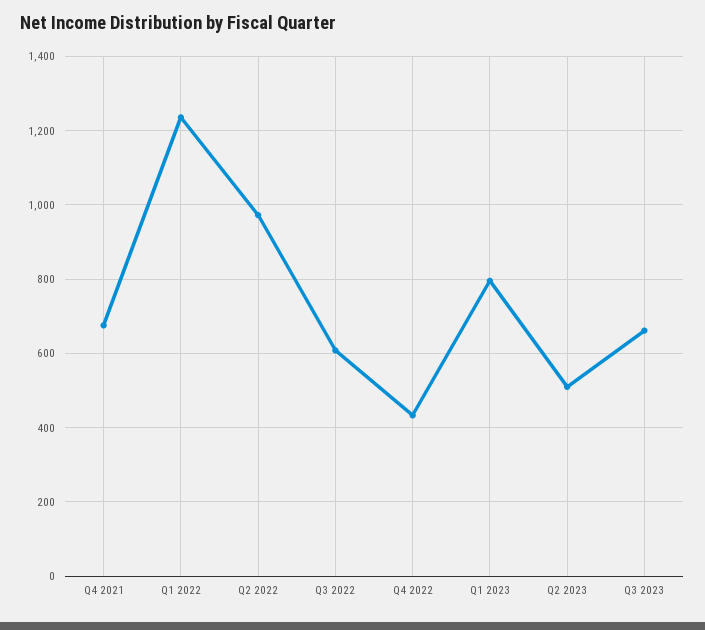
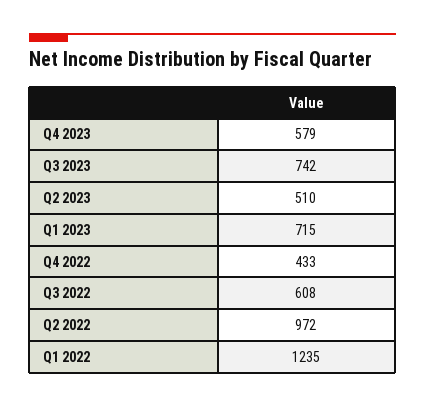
Q4 2021: 680 -> none
Q1 2023: 800 -> 715
Q3 2023: 660 -> 742
Q4 2023: none -> 579

